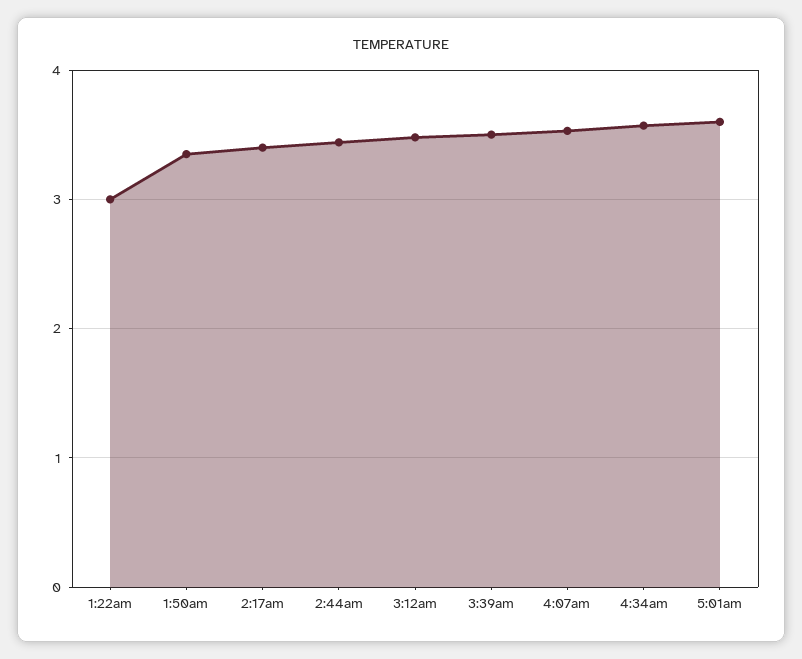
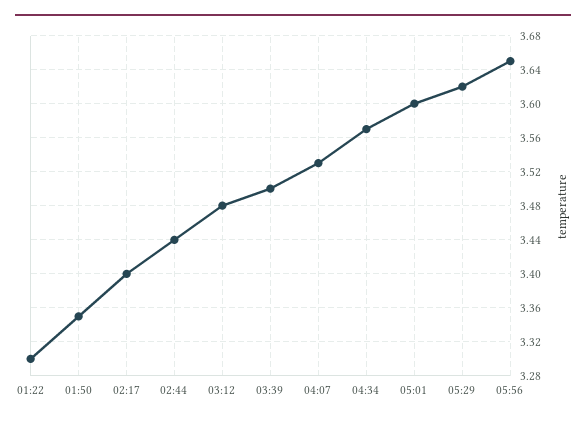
1:22am: 3 -> 3.3
05:29: none -> 3.62
05:56: none -> 3.65

